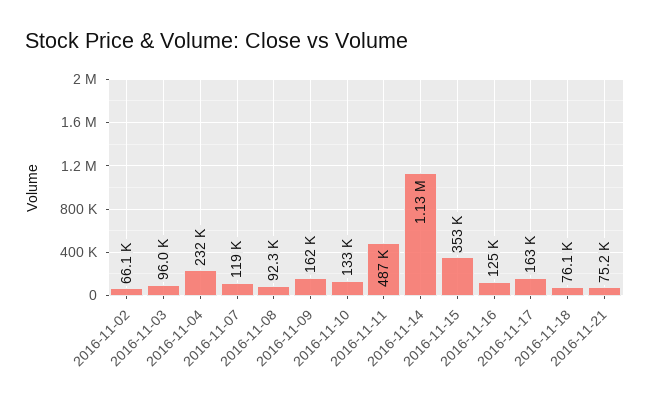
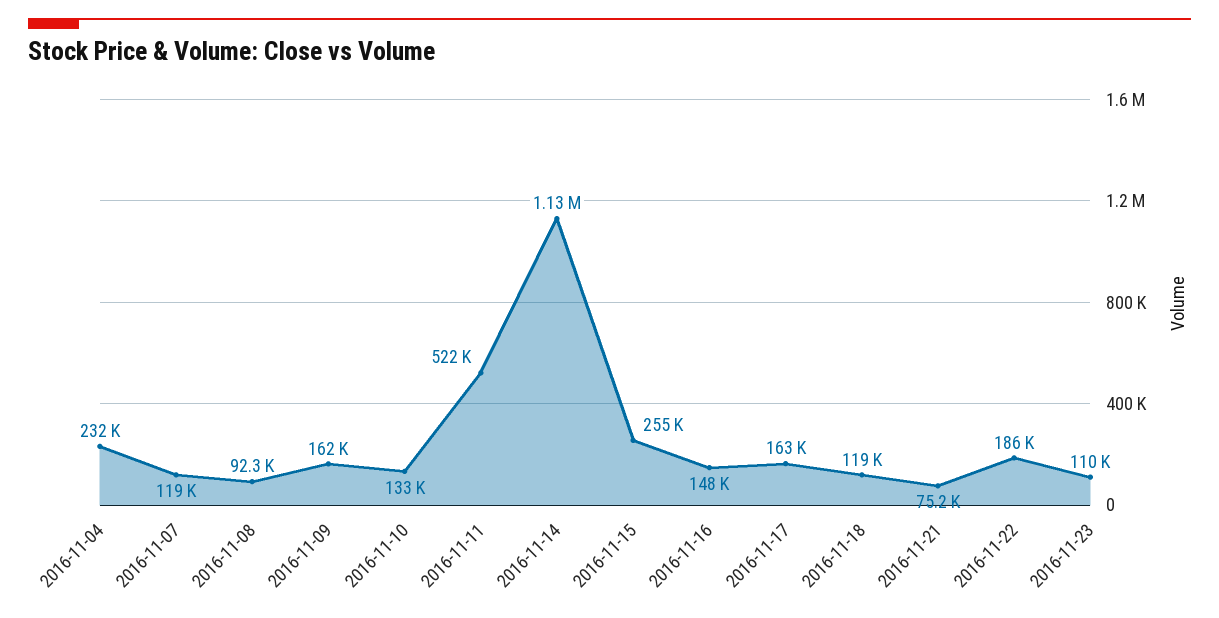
2016-11-02: 66100 -> none
2016-11-03: 96000 -> none
2016-11-11: 487000 -> 522000
2016-11-15: 353000 -> 255000
2016-11-16: 125000 -> 148000
2016-11-18: 76100 -> 119000
2016-11-22: none -> 186000
2016-11-23: none -> 110000

